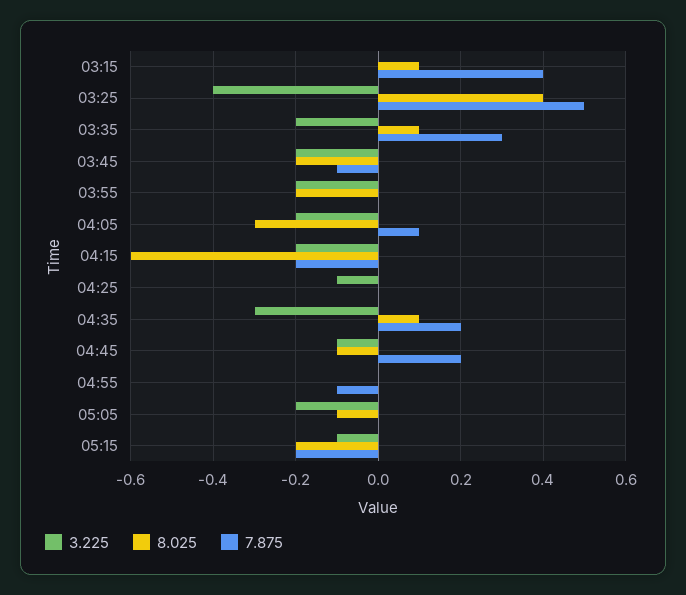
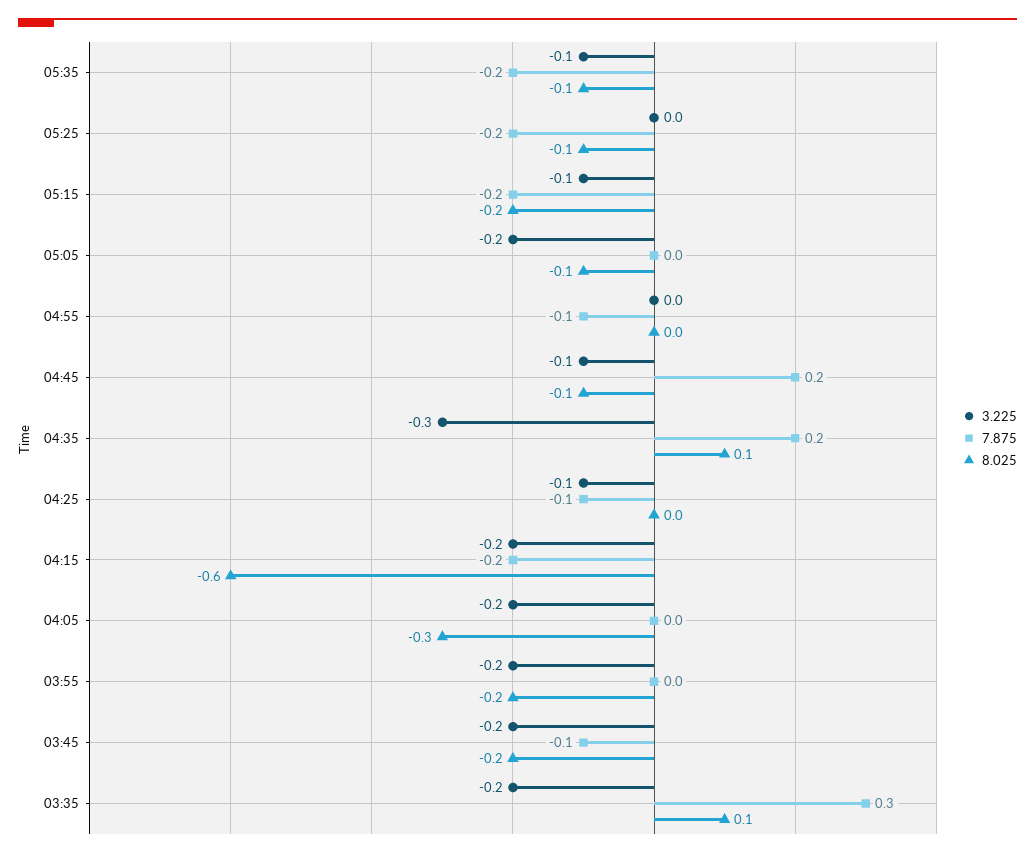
3.225, 03:15: 0 -> none
8.025, 03:15: 0.1 -> none
7.875, 03:15: 0.4 -> none
3.225, 03:25: -0.4 -> none
8.025, 03:25: 0.4 -> none
7.875, 03:25: 0.5 -> none
7.875, 04:05: 0.1 -> 0
7.875, 04:25: 0 -> -0.1
3.225, 05:35: none -> -0.1
7.875, 05:35: none -> -0.2
8.025, 05:35: none -> -0.1
3.225, 05:25: none -> 0
7.875, 05:25: none -> -0.2
8.025, 05:25: none -> -0.1

